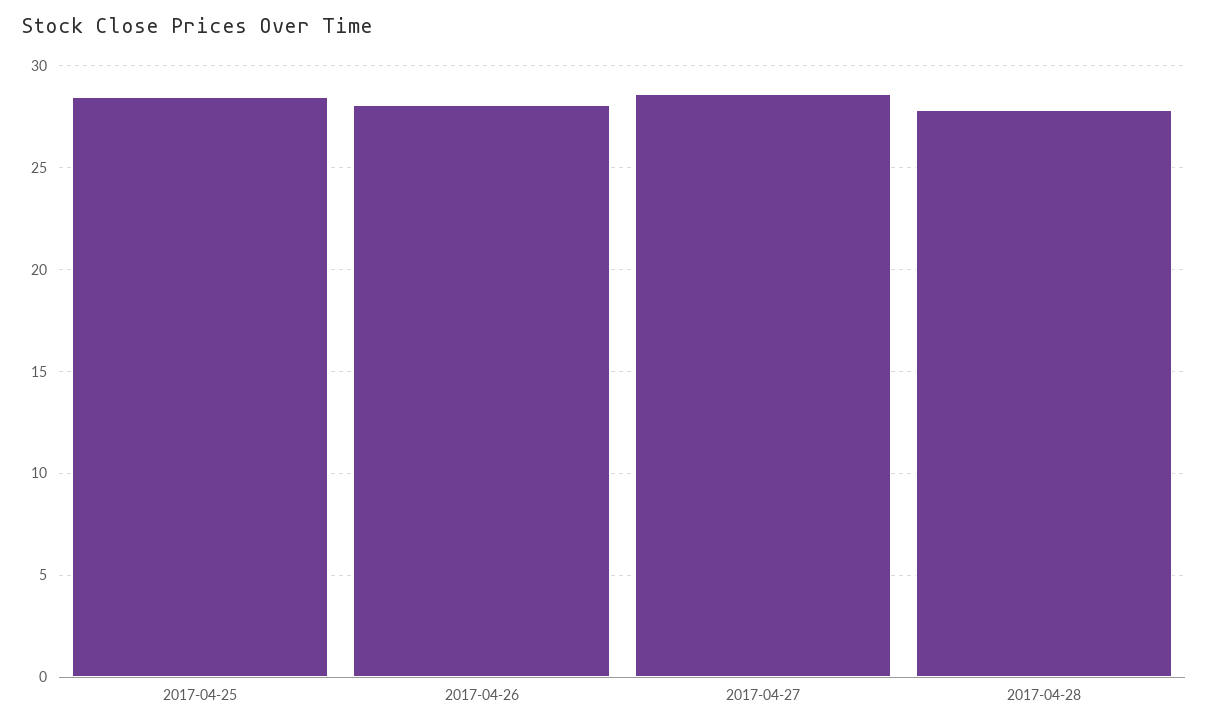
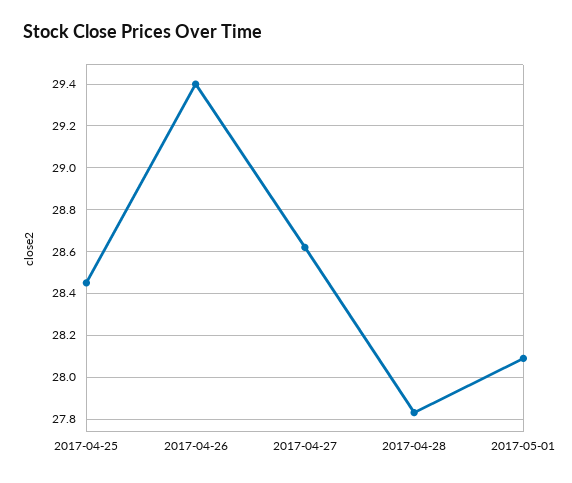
2017-04-26: 28 -> 29.4
2017-05-01: none -> 28.1

